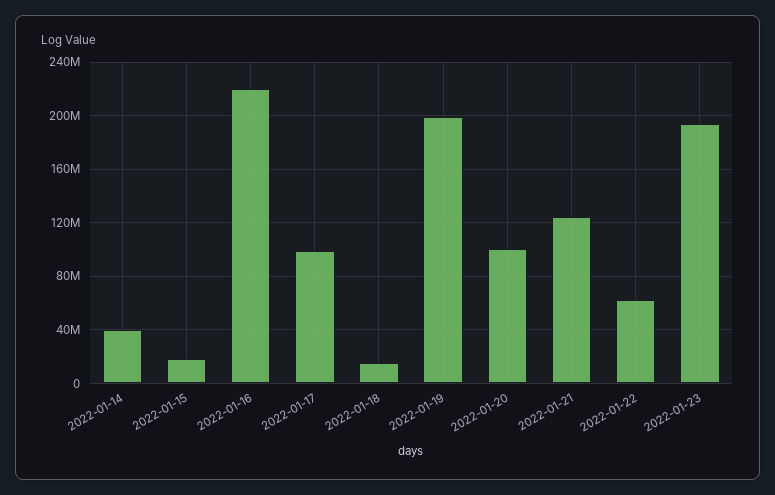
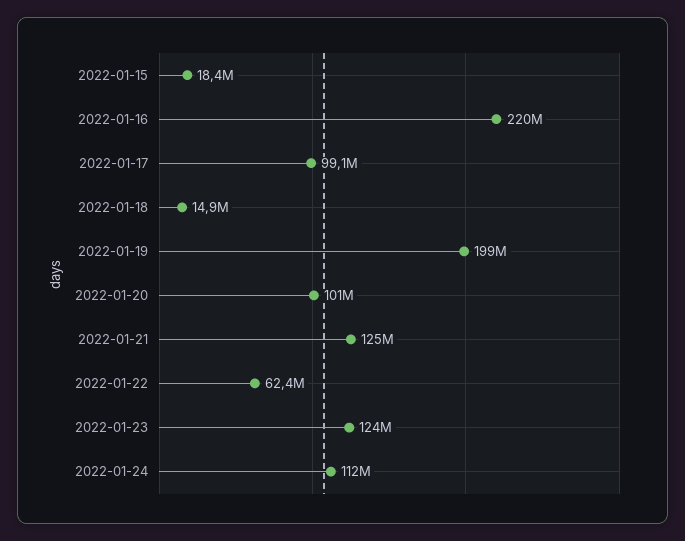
2022-01-14: 40000000 -> none
2022-01-23: 195000000 -> 124000000
2022-01-24: none -> 112000000

